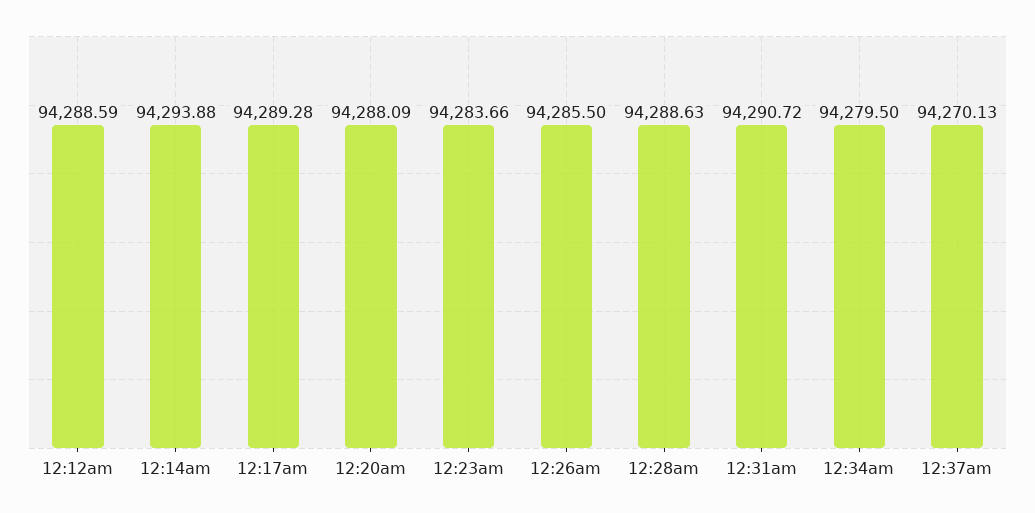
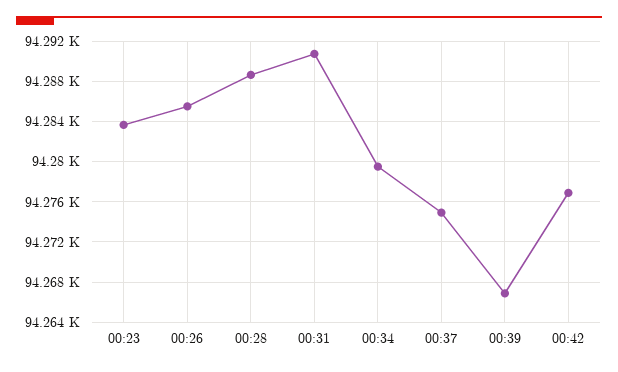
12:12am: 94288.59 -> none
12:14am: 94293.88 -> none
12:17am: 94289.28 -> none
12:20am: 94288.09 -> none
12:37am: 94270.13 -> 94275
00:39: none -> 94267
00:42: none -> 94277

